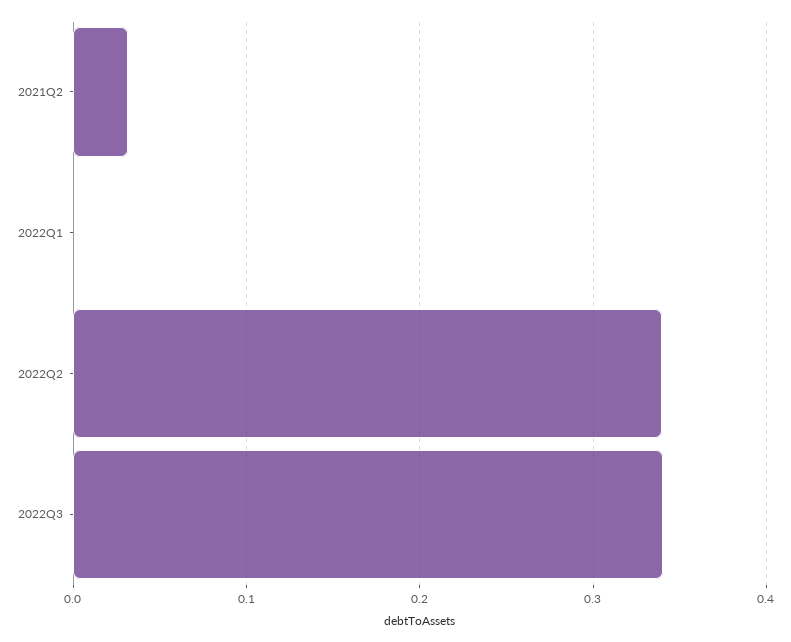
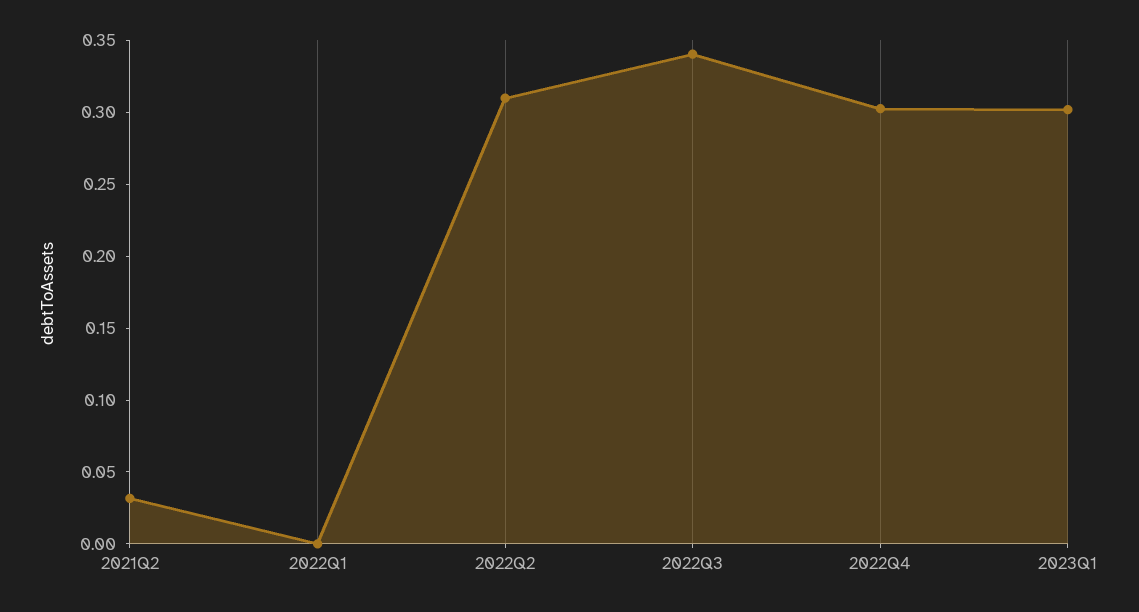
2022Q2: 0.34 -> 0.31
2022Q4: none -> 0.3
2023Q1: none -> 0.3

